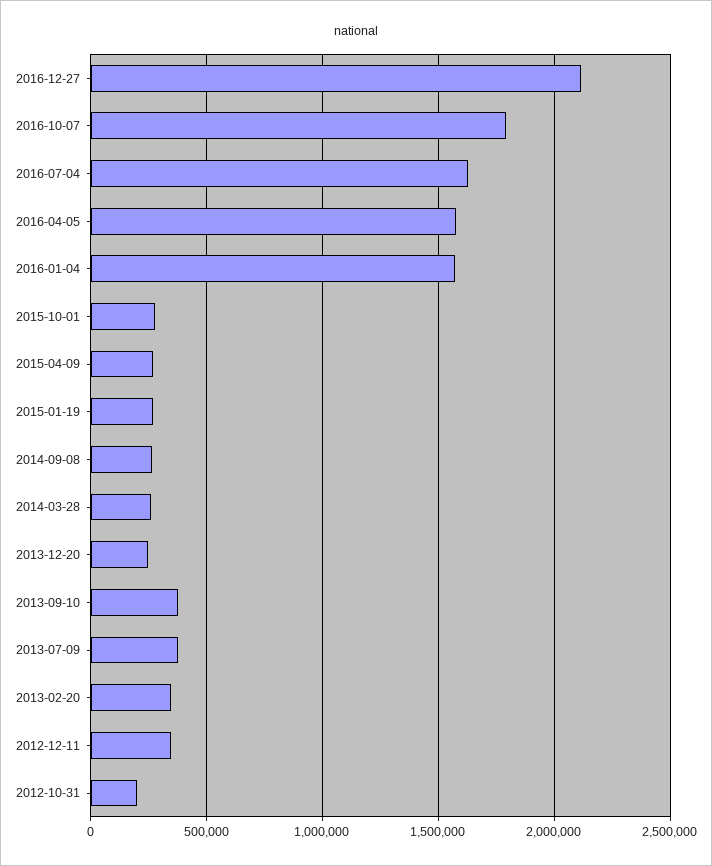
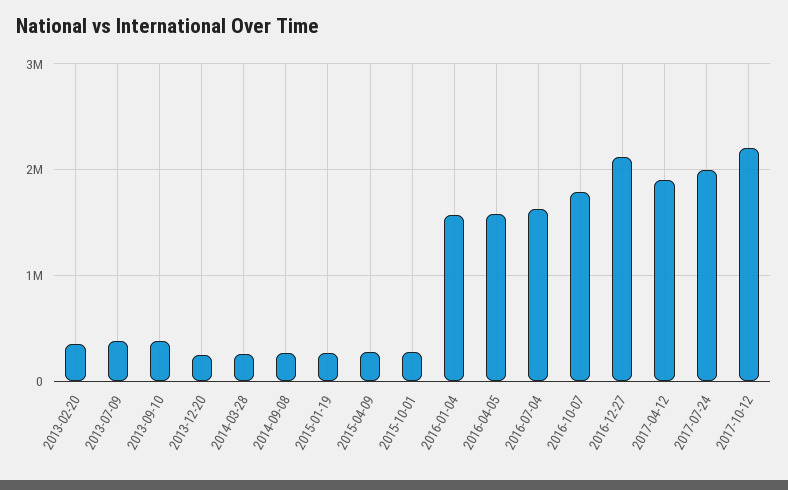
2012-12-11: 350000 -> none
2012-10-31: 200000 -> none
2017-04-12: none -> 1900000
2017-07-24: none -> 2000000
2017-10-12: none -> 2200000

